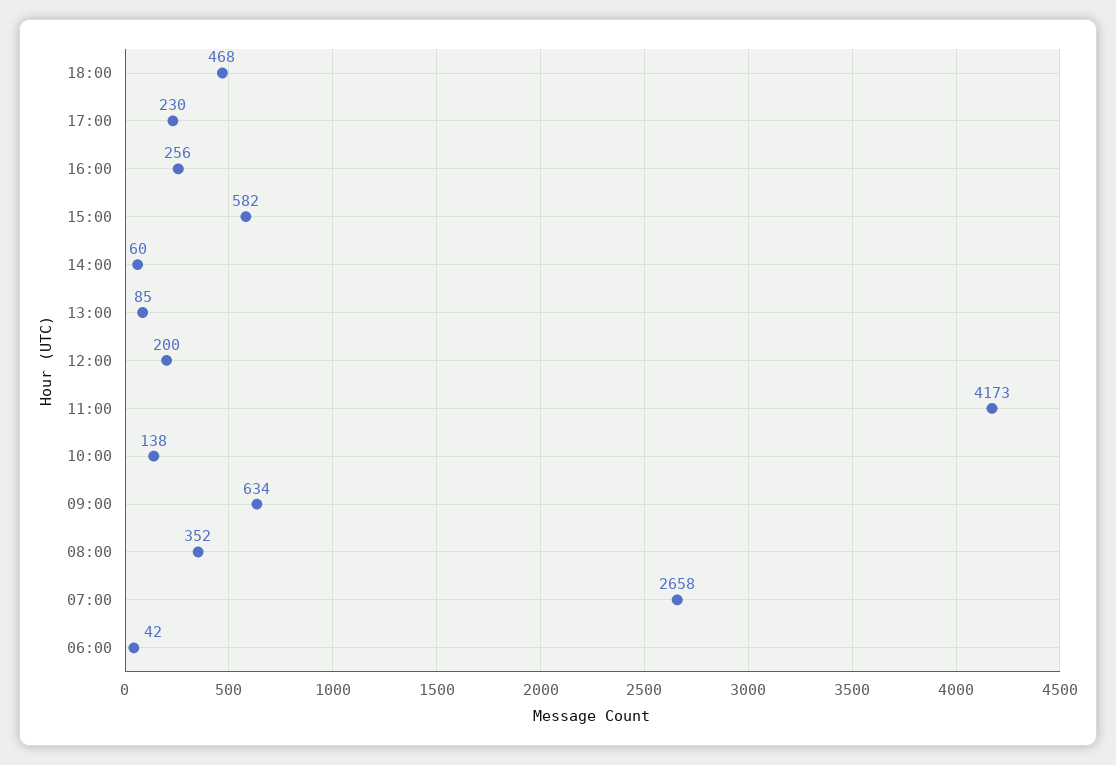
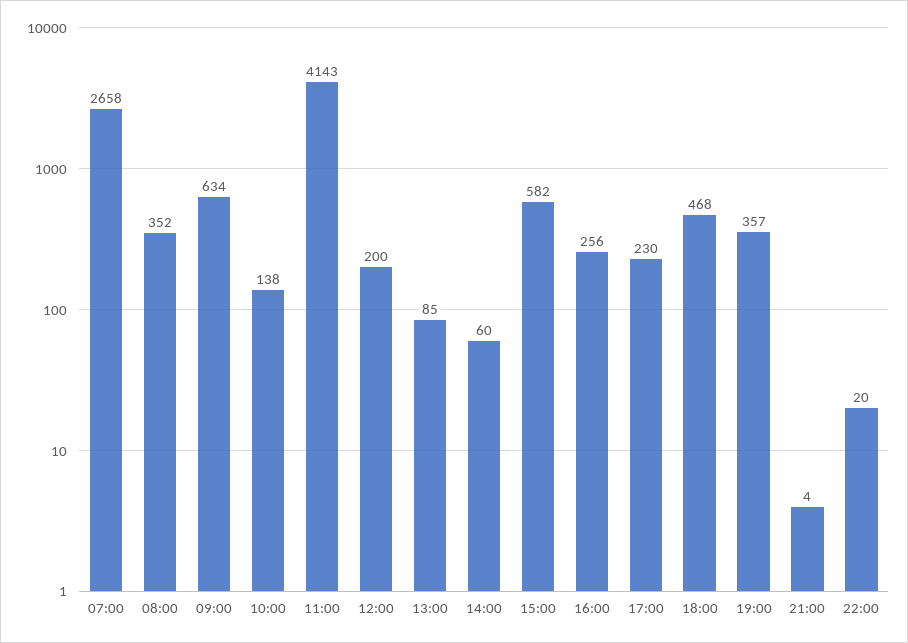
11:00: 4173 -> 4143
06:00: 42 -> none
19:00: none -> 357
21:00: none -> 4
22:00: none -> 20

